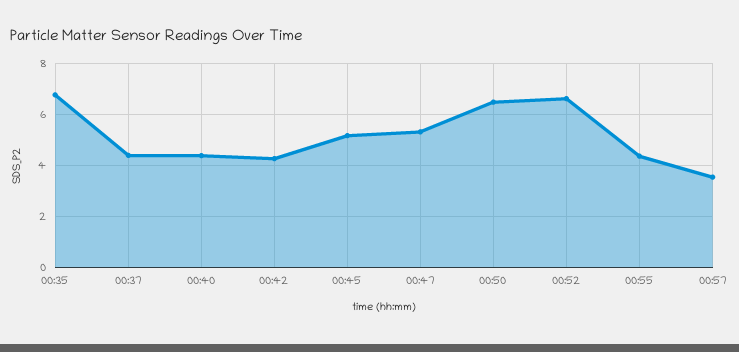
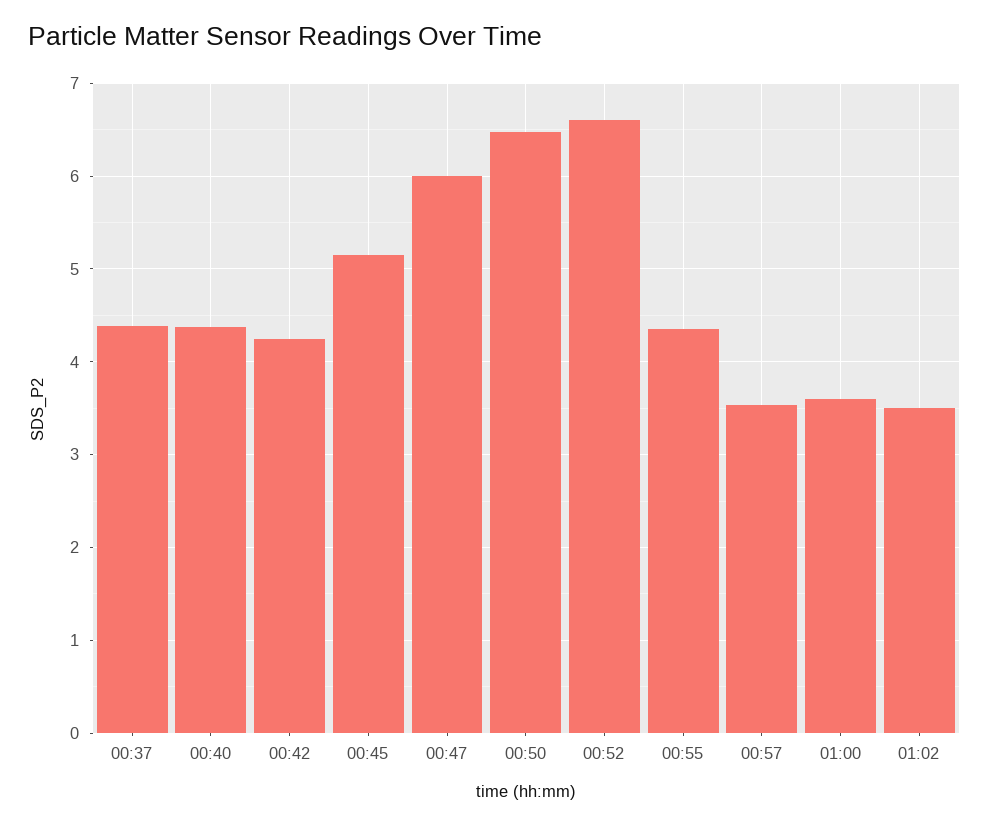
00:35: 6.75 -> none
00:47: 5.25 -> 6
01:00: none -> 3.6
01:02: none -> 3.5

